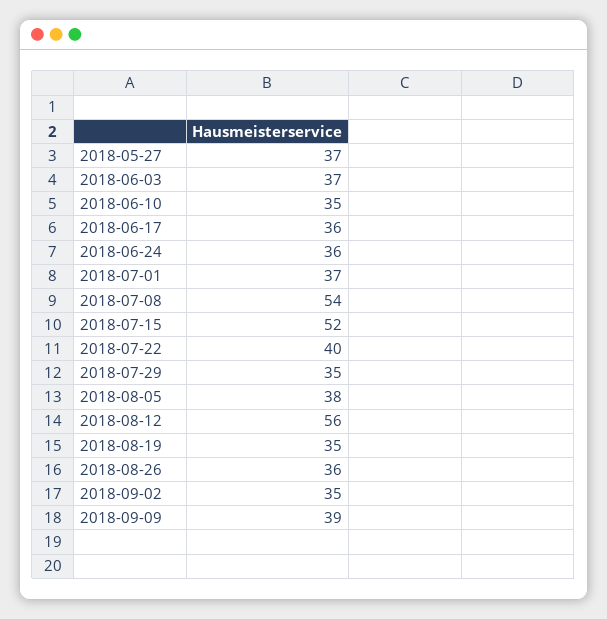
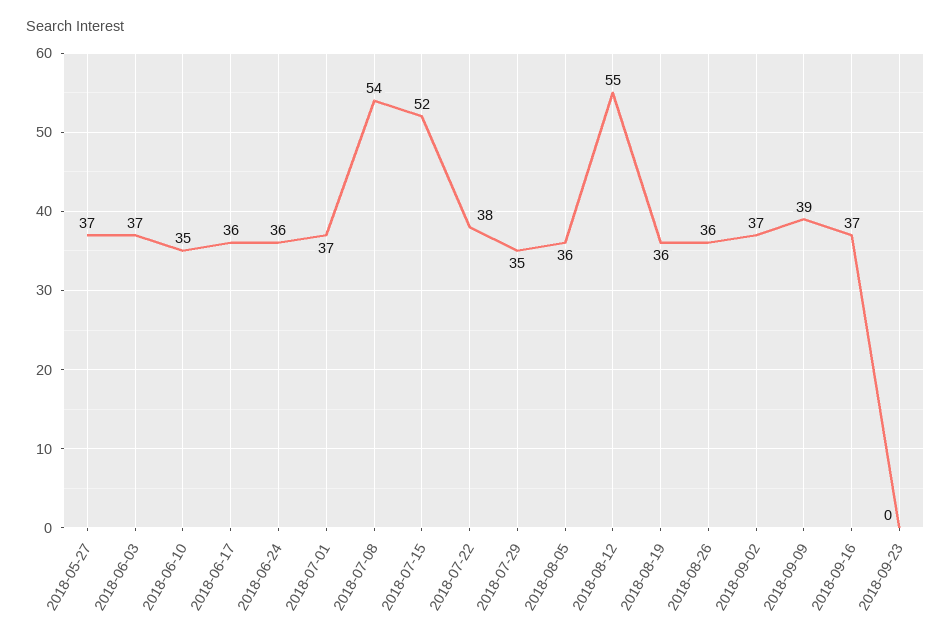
2018-07-22: 40 -> 38
2018-08-05: 38 -> 36
2018-08-12: 56 -> 55
2018-08-19: 35 -> 36
2018-09-02: 35 -> 37
2018-09-16: none -> 37
2018-09-23: none -> 0

